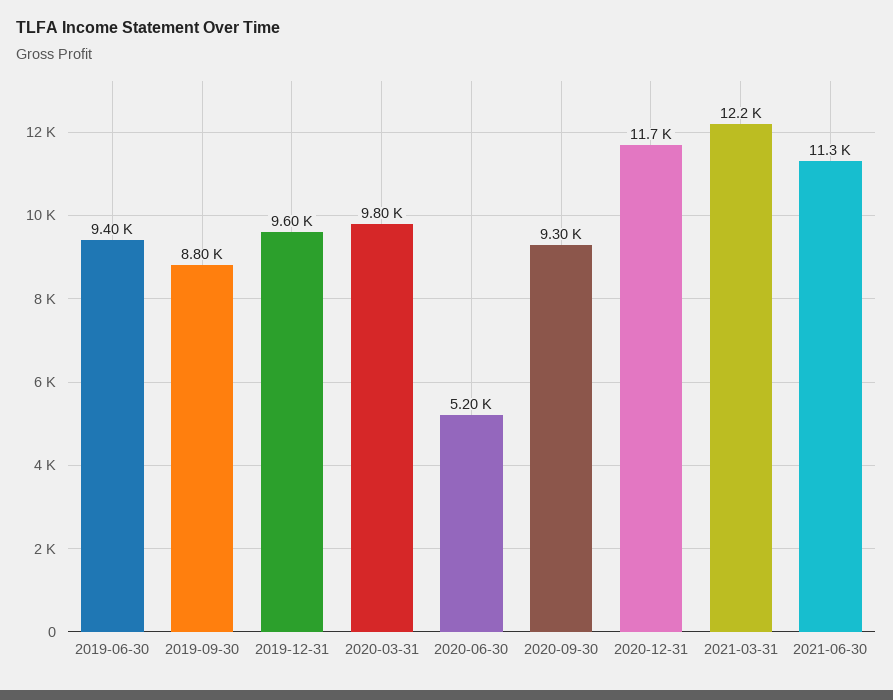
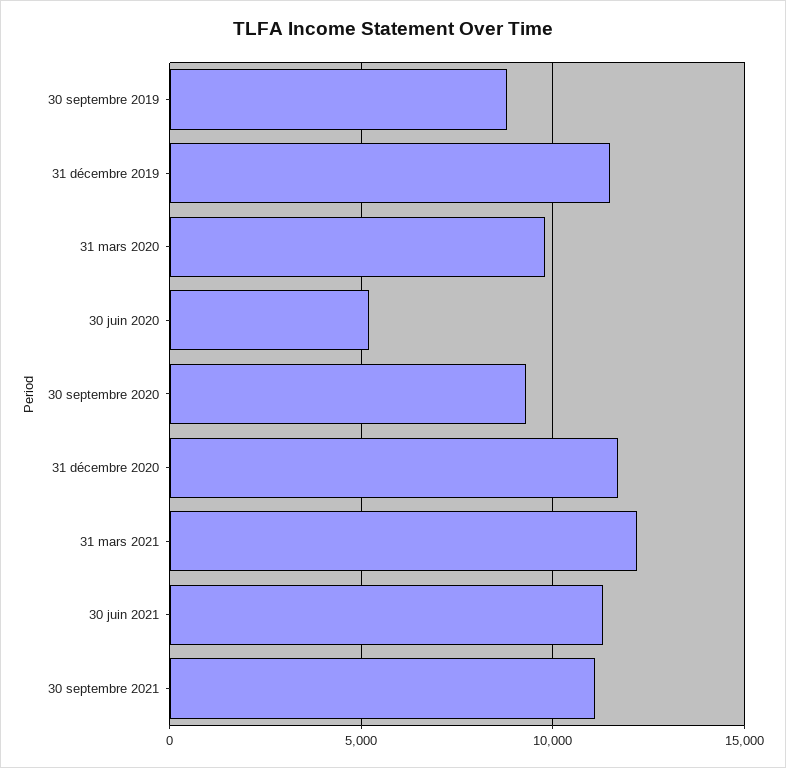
2019-06-30: 9400 -> none
2019-12-31: 9600 -> 11500
30 septembre 2021: none -> 11000

